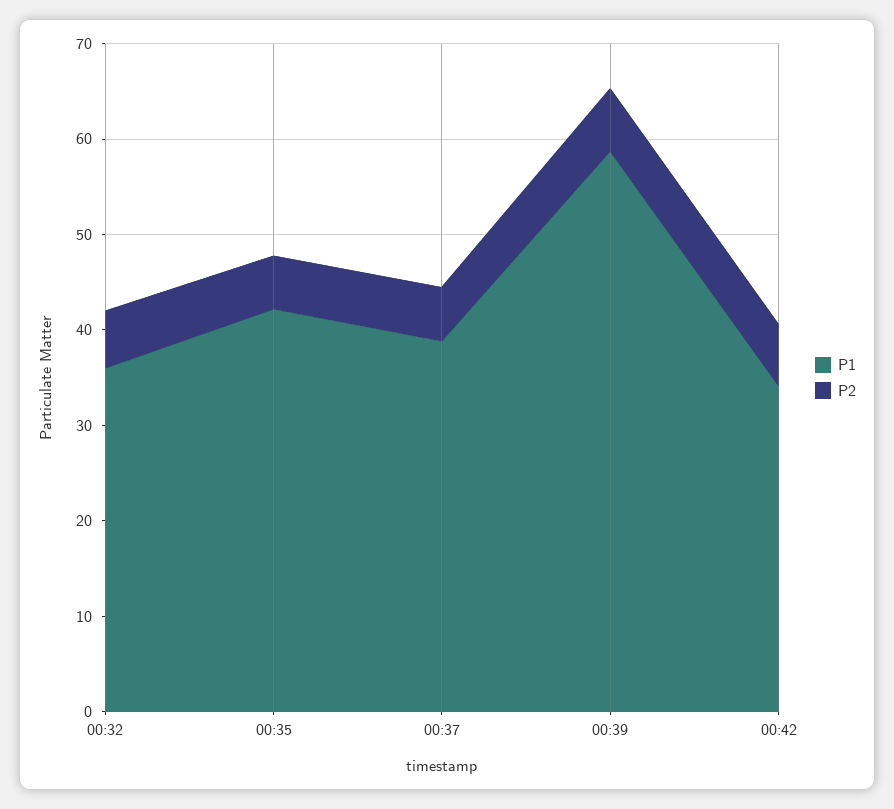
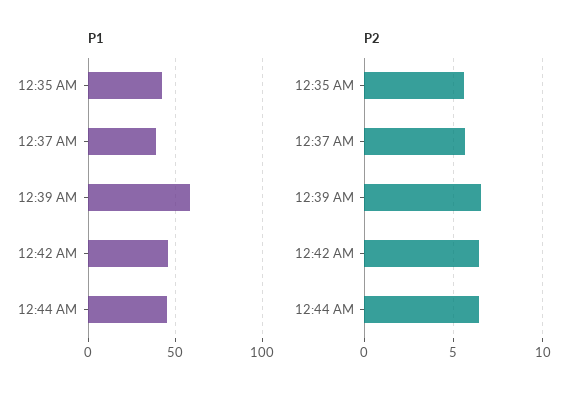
P1, 00:32: 36 -> none
P2, 00:32: 6 -> none
P1, 00:42: 34 -> 45
P1, 12:44 AM: none -> 45
P2, 12:44 AM: none -> 6.5

